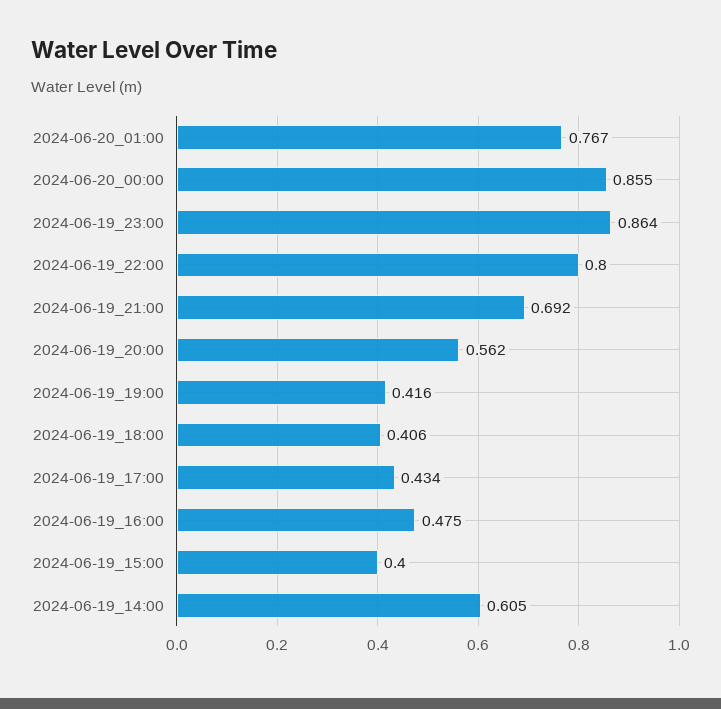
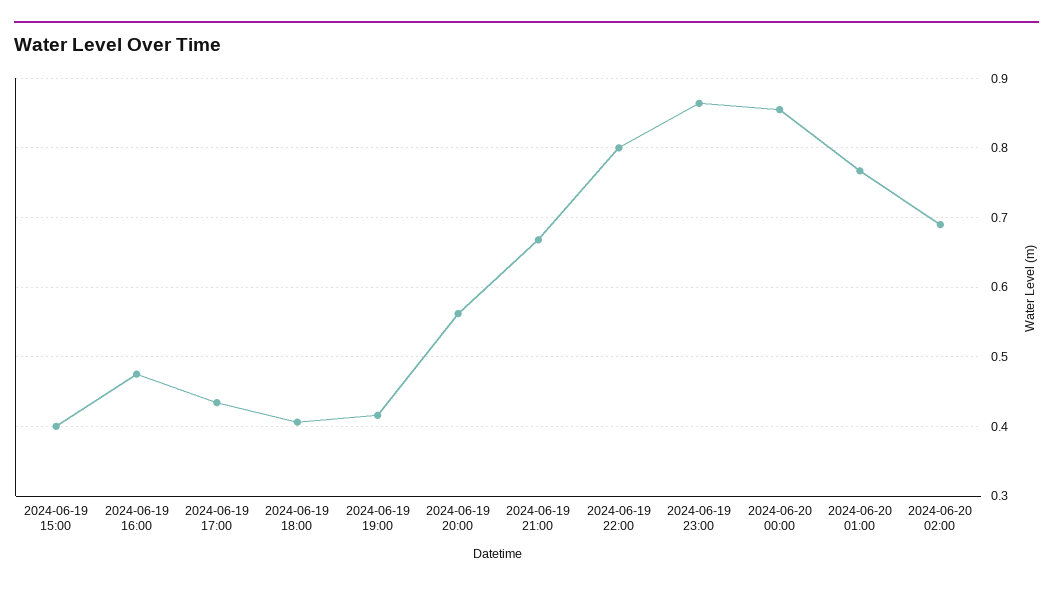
2024-06-19_21:00: 0.692 -> 0.67
2024-06-19_14:00: 0.605 -> none
2024-06-20 02:00: none -> 0.69

